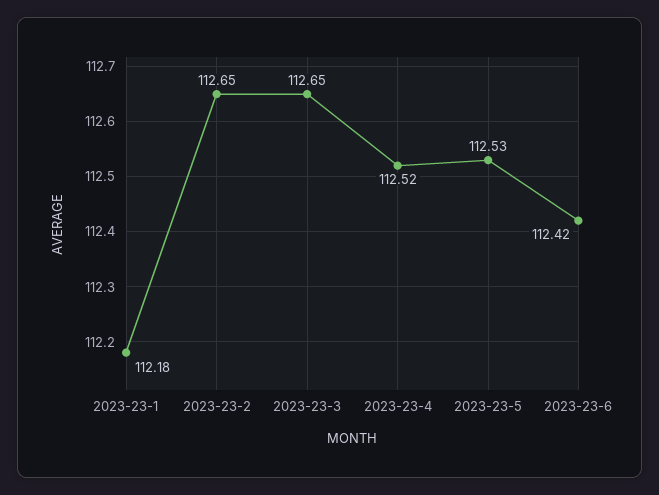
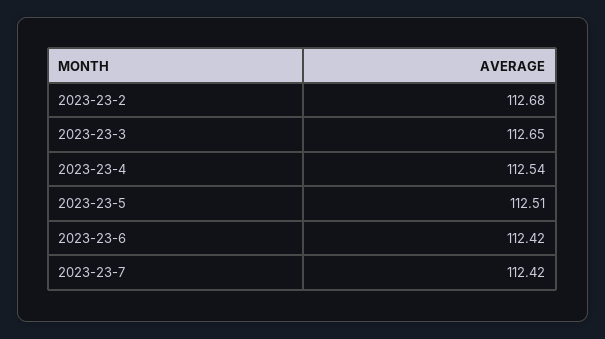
2023-23-1: 112.18 -> none
2023-23-2: 112.65 -> 112.68
2023-23-4: 112.52 -> 112.54
2023-23-5: 112.53 -> 112.51
2023-23-7: none -> 112.42

